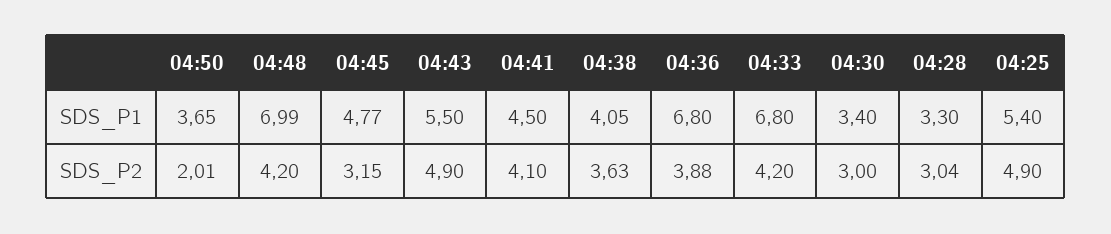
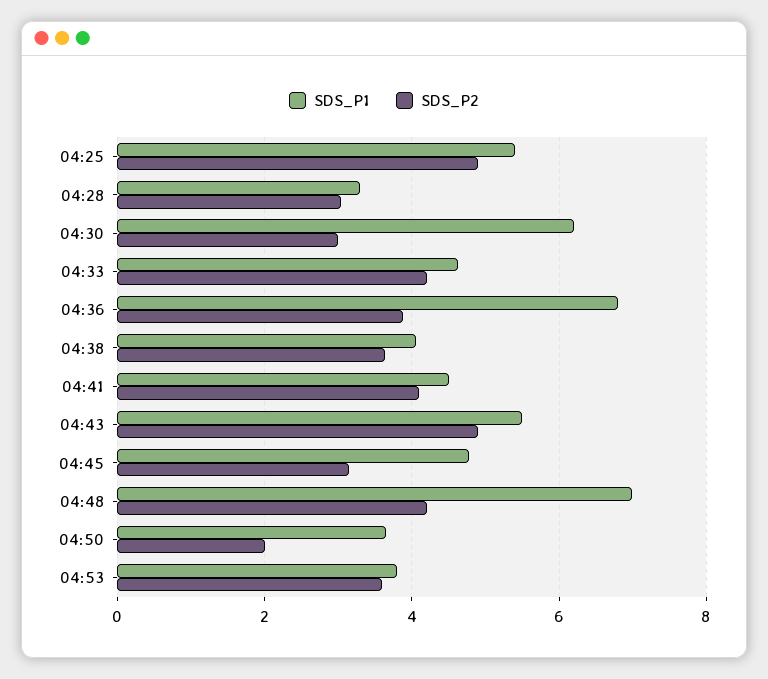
SDS_P1, 04:33: 6.8 -> 4.6
SDS_P1, 04:30: 3.4 -> 6.2
SDS_P1, 04:53: none -> 3.8
SDS_P2, 04:53: none -> 3.6

